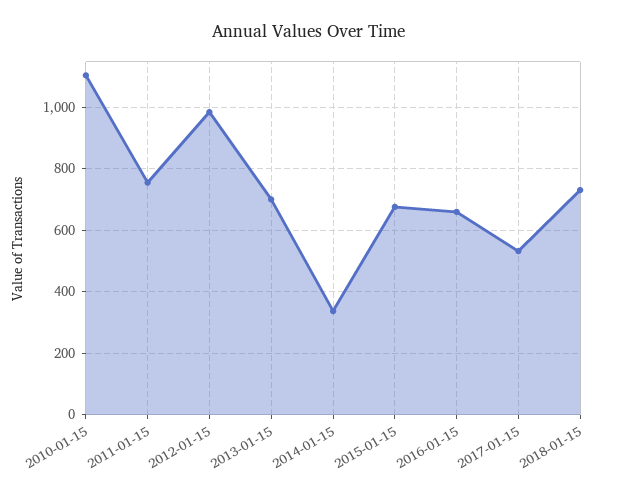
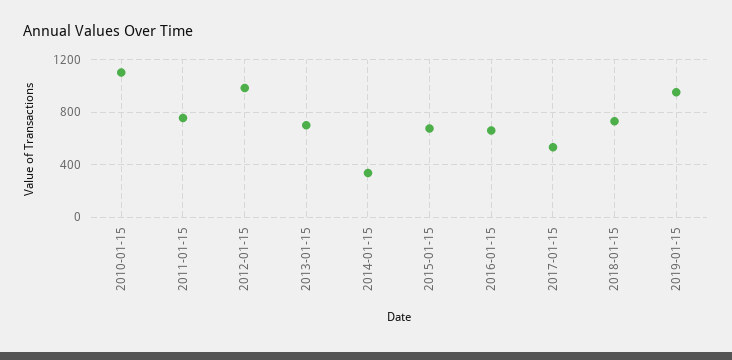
2019-01-15: none -> 950

